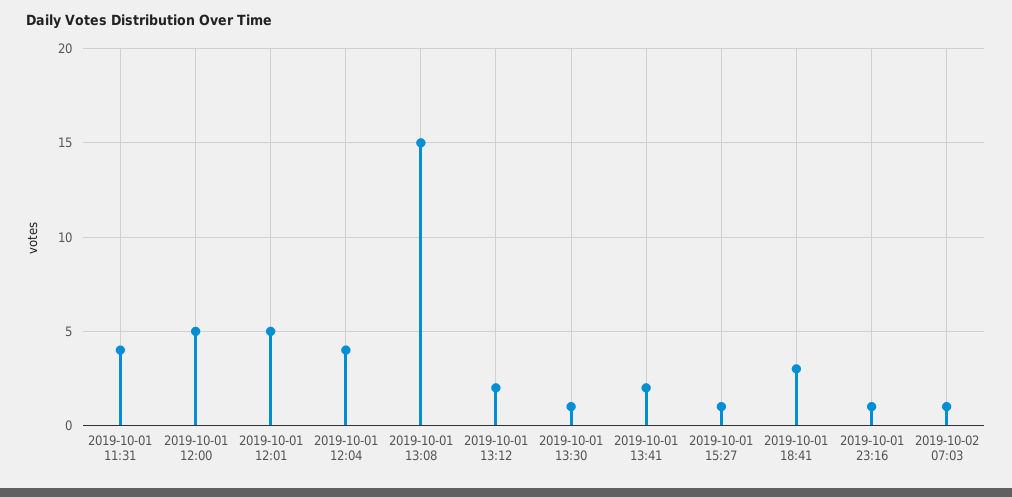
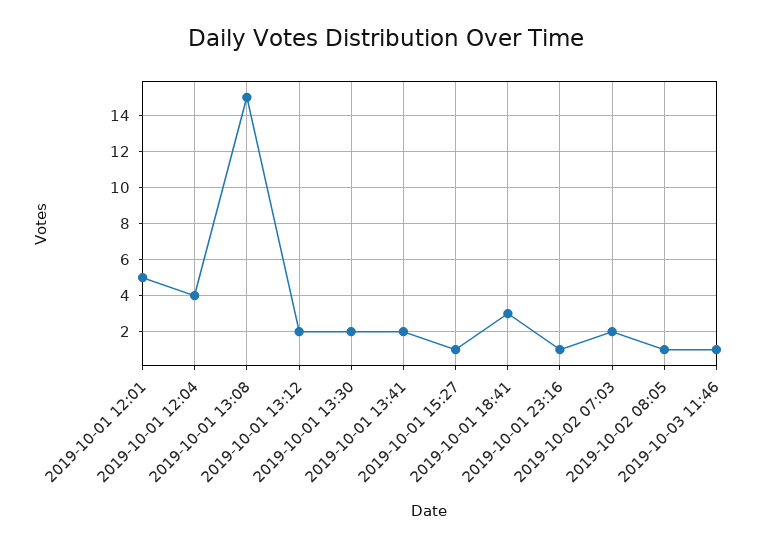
2019-10-01 11:31: 4 -> none
2019-10-01 12:00: 5 -> none
2019-10-01 13:30: 1 -> 2
2019-10-02 07:03: 1 -> 2
2019-10-02 08:05: none -> 1
2019-10-03 11:46: none -> 1

